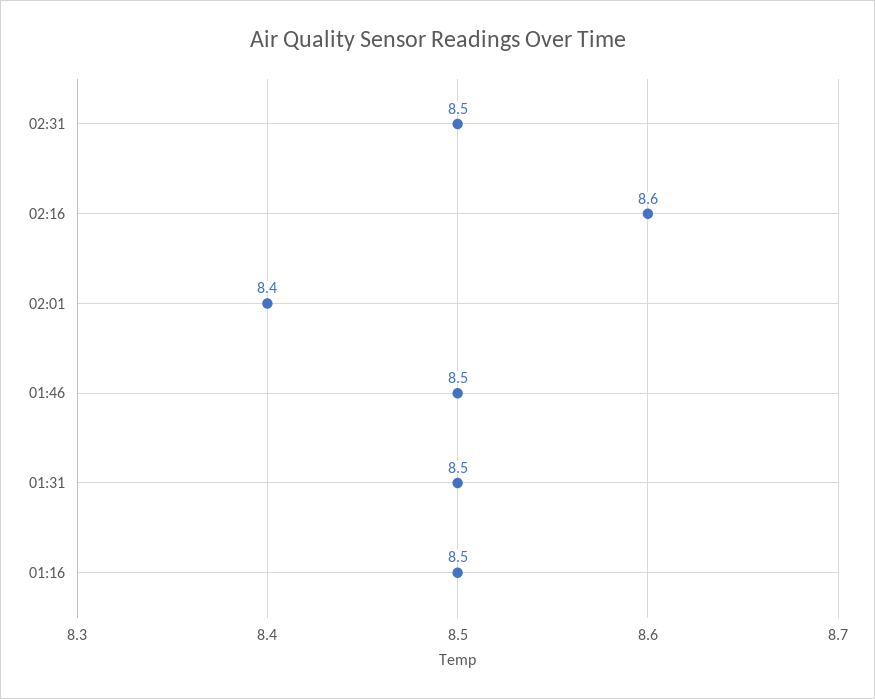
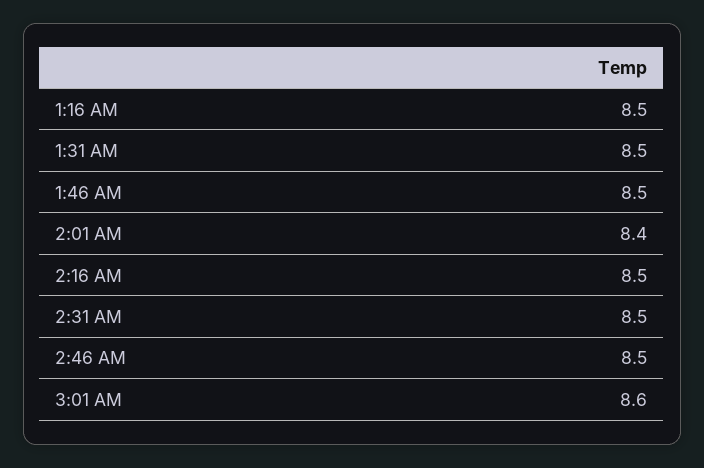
02:16: 8.6 -> 8.5
2:46 AM: none -> 8.5
3:01 AM: none -> 8.6

